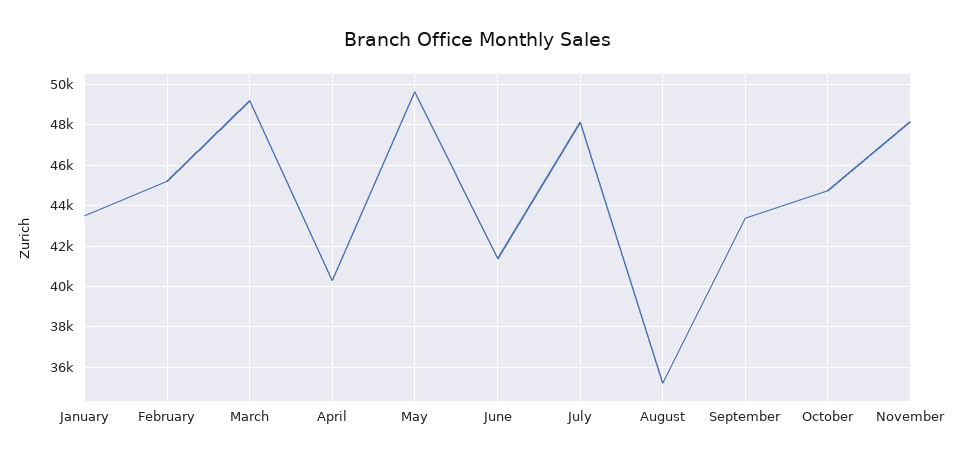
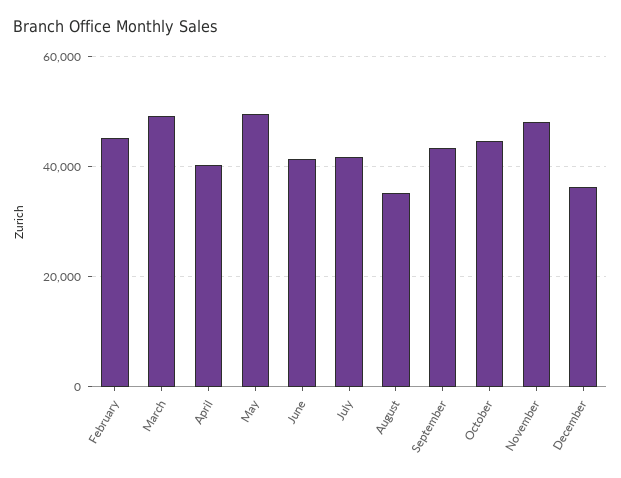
January: 43500 -> none
July: 48000 -> 42000
December: none -> 36000

